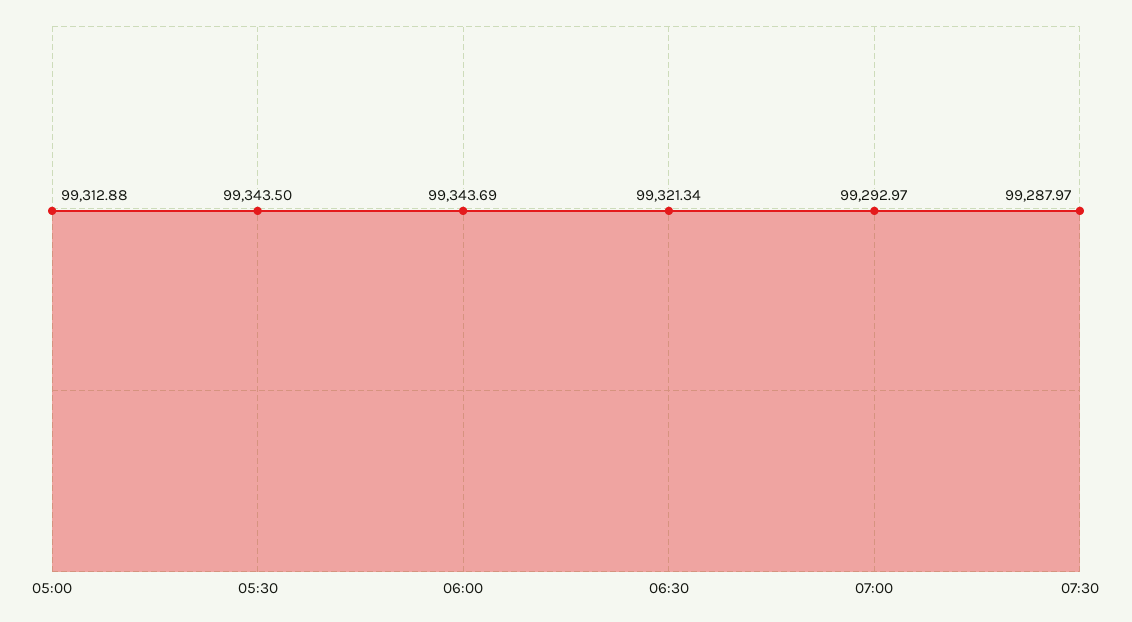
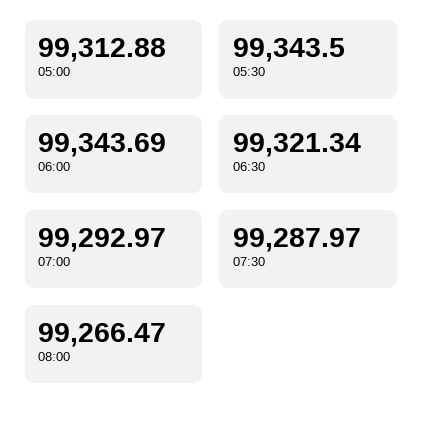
08:00: none -> 99266.47

